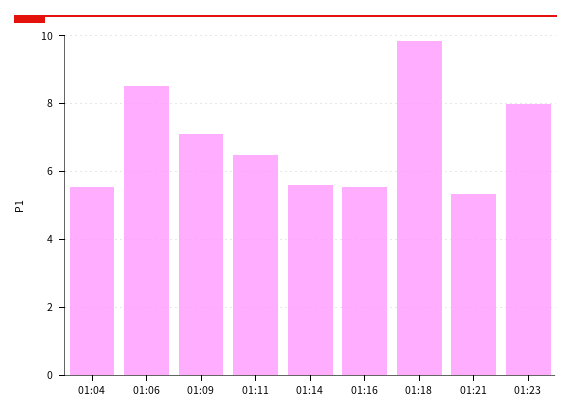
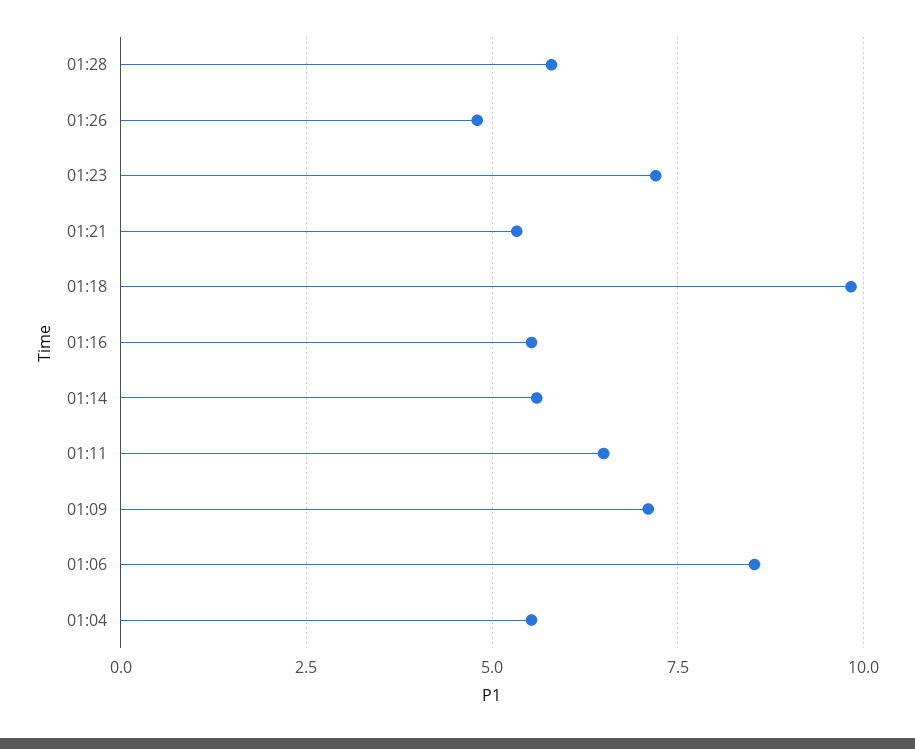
01:23: 8 -> 7.25
01:28: none -> 5.75
01:26: none -> 4.75

